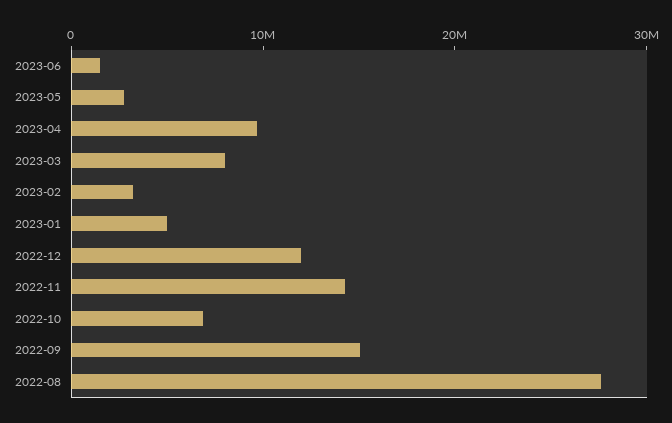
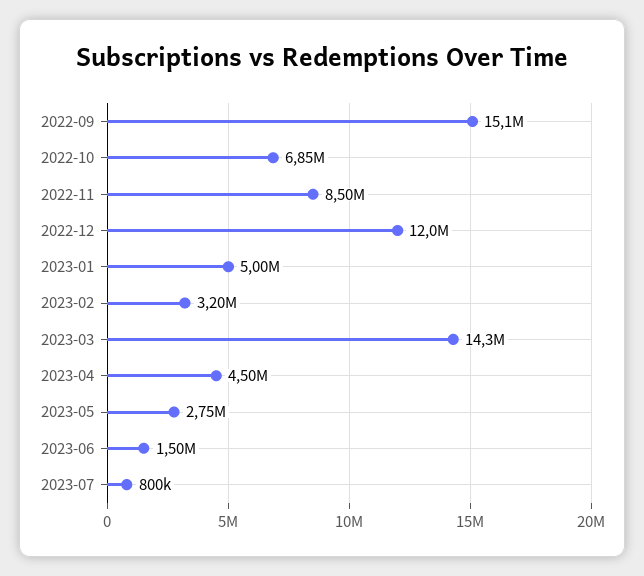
2023-04: 10000000 -> 4500000
2023-03: 8000000 -> 14300000
2022-11: 14000000 -> 8500000
2022-08: 28000000 -> none
2023-07: none -> 800000

